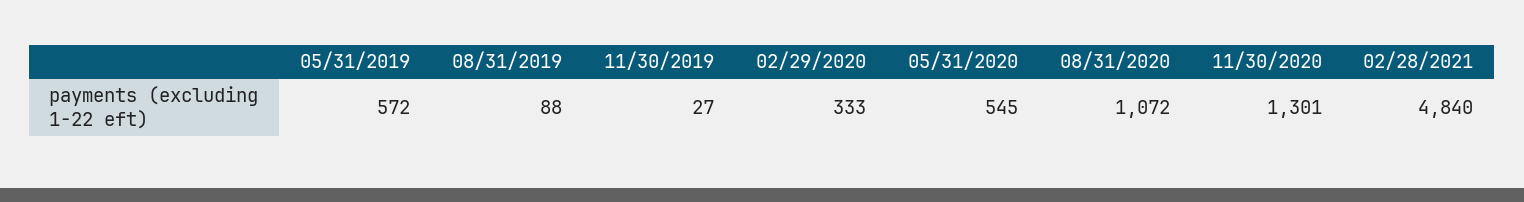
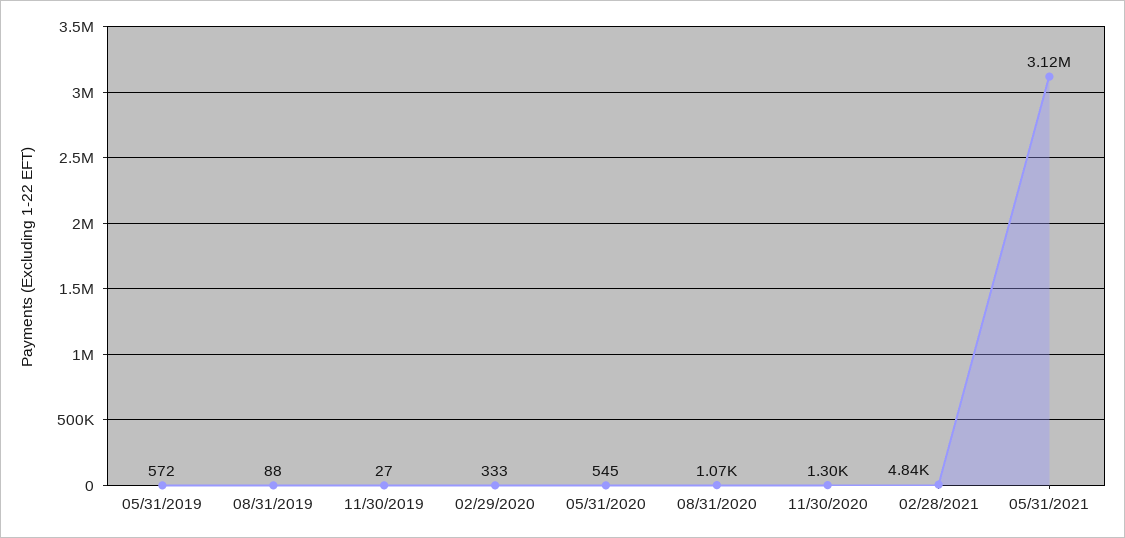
05/31/2021: none -> 3120000

